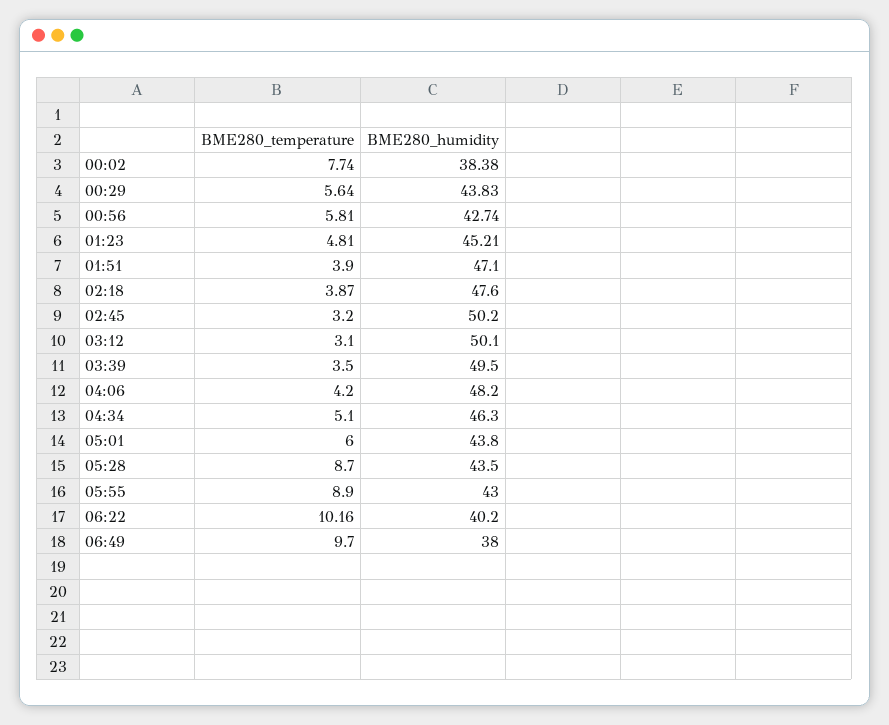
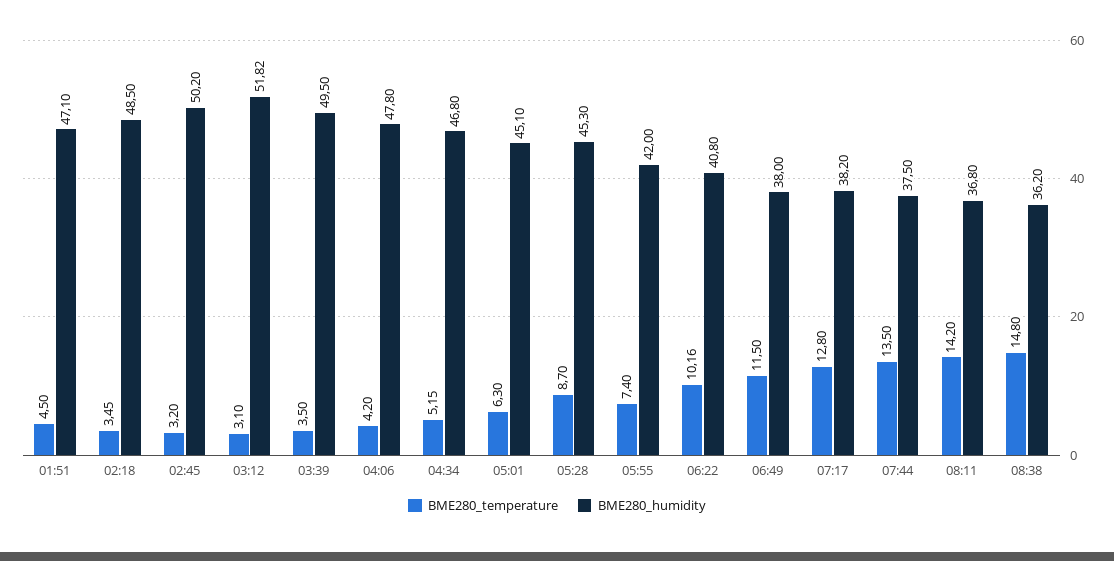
BME280_temperature, 00:02: 7.74 -> none
BME280_humidity, 00:02: 38.38 -> none
BME280_temperature, 00:29: 5.64 -> none
BME280_humidity, 00:29: 43.83 -> none
BME280_temperature, 00:56: 5.81 -> none
BME280_humidity, 00:56: 42.74 -> none
BME280_temperature, 01:23: 4.81 -> none
BME280_humidity, 01:23: 45.21 -> none
BME280_temperature, 01:51: 3.9 -> 4.5
BME280_temperature, 02:18: 3.87 -> 3.45
BME280_humidity, 02:18: 47.6 -> 48.5
BME280_humidity, 03:12: 50.1 -> 51.82
BME280_humidity, 04:06: 48.2 -> 47.8
BME280_temperature, 04:34: 5.1 -> 5.15
BME280_humidity, 04:34: 46.3 -> 46.8
BME280_temperature, 05:01: 6 -> 6.3
BME280_humidity, 05:01: 43.8 -> 45.1
BME280_humidity, 05:28: 43.5 -> 45.3
BME280_temperature, 05:55: 8.9 -> 7.4
BME280_humidity, 05:55: 43 -> 42
BME280_humidity, 06:22: 40.2 -> 40.8
BME280_temperature, 06:49: 9.7 -> 11.5
BME280_temperature, 07:17: none -> 12.8
BME280_humidity, 07:17: none -> 38.2
BME280_temperature, 07:44: none -> 13.5
BME280_humidity, 07:44: none -> 37.5
BME280_temperature, 08:11: none -> 14.2
BME280_humidity, 08:11: none -> 36.8
BME280_temperature, 08:38: none -> 14.8
BME280_humidity, 08:38: none -> 36.2

